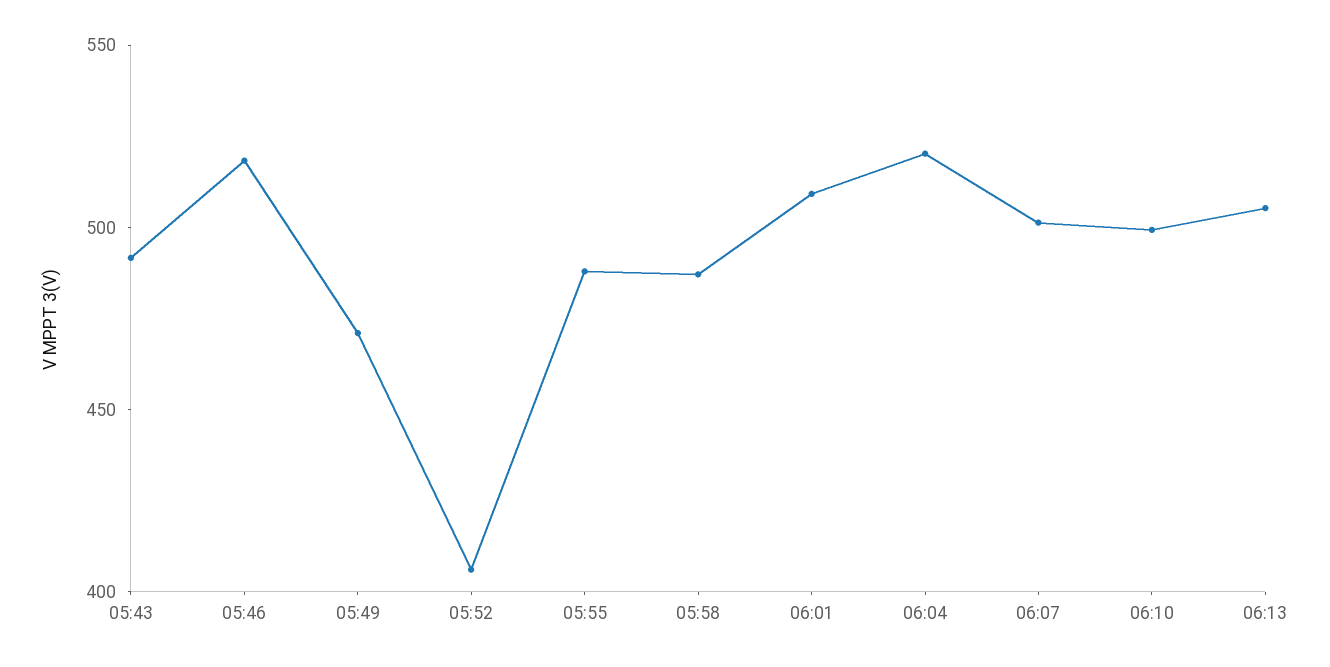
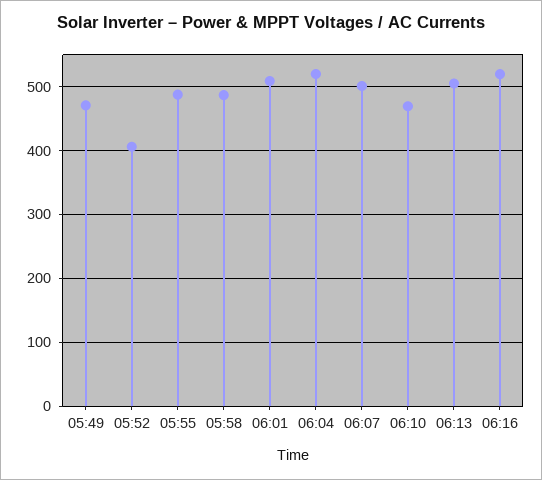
05:43: 490 -> none
05:46: 520 -> none
06:10: 500 -> 470
06:16: none -> 520

